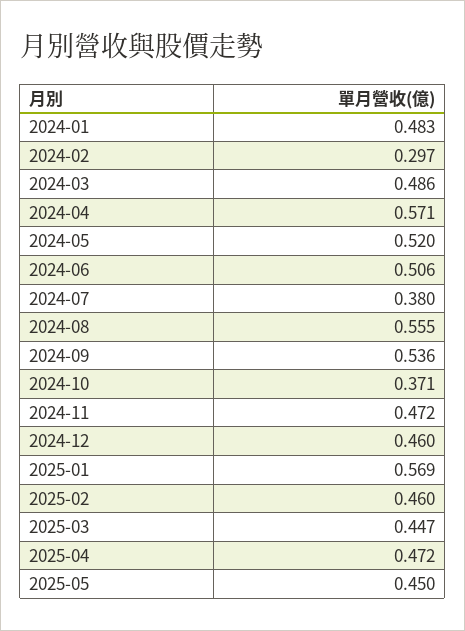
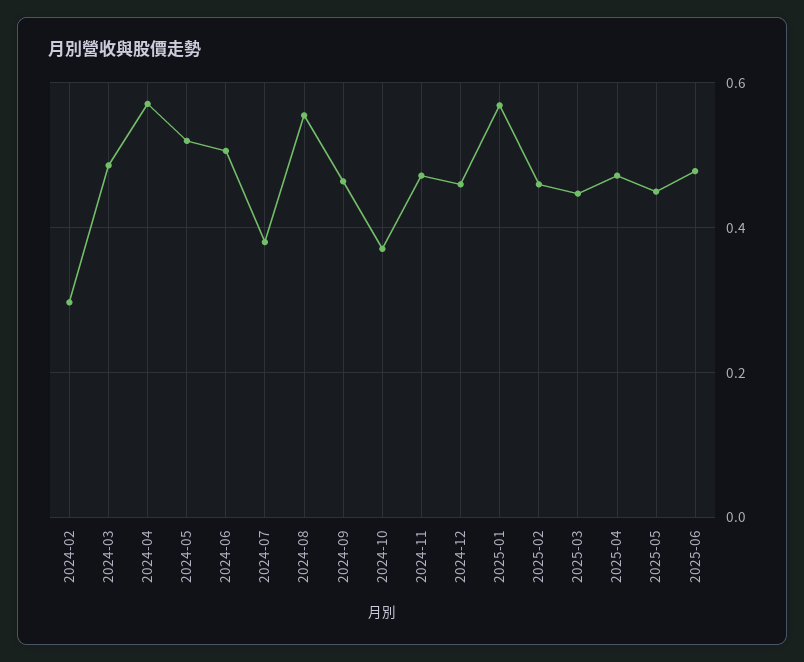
2024-01: 0.483 -> none
2024-09: 0.536 -> 0.46
2025-06: none -> 0.48

